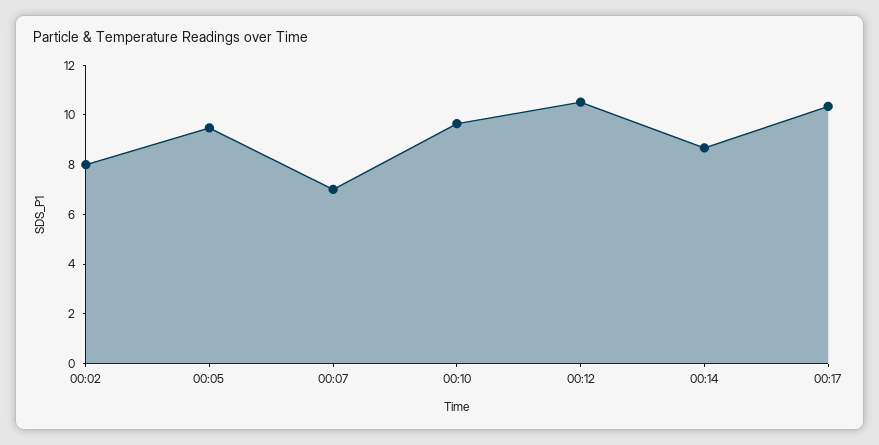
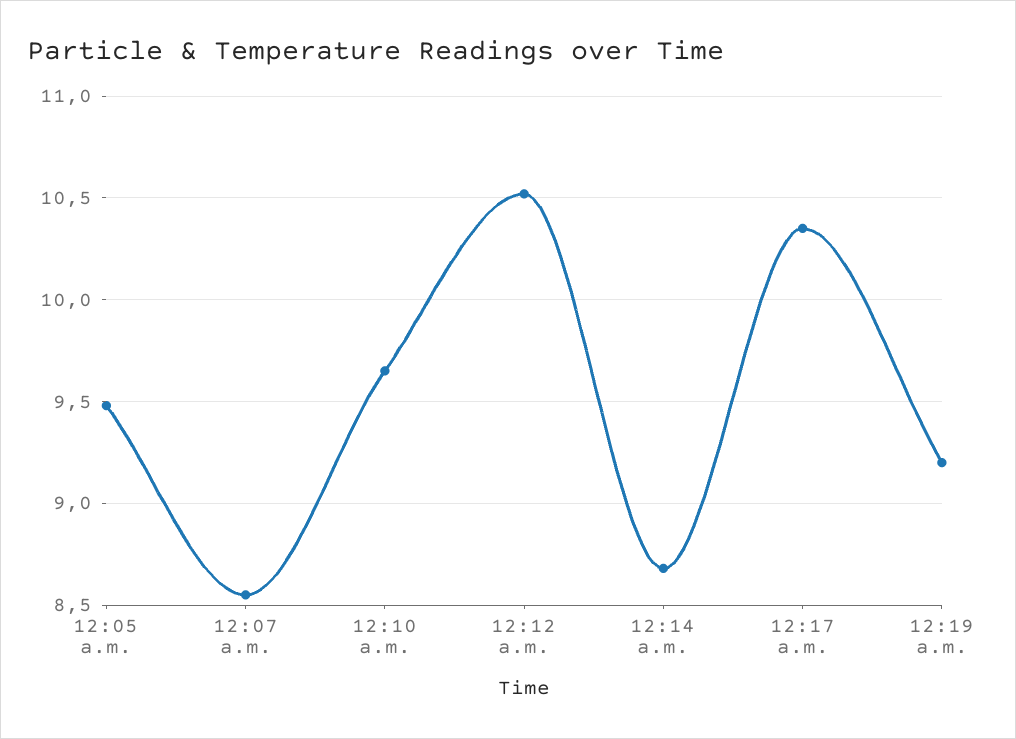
00:02: 8 -> none
00:07: 7 -> 8.55
12:19 a.m.: none -> 9.2

